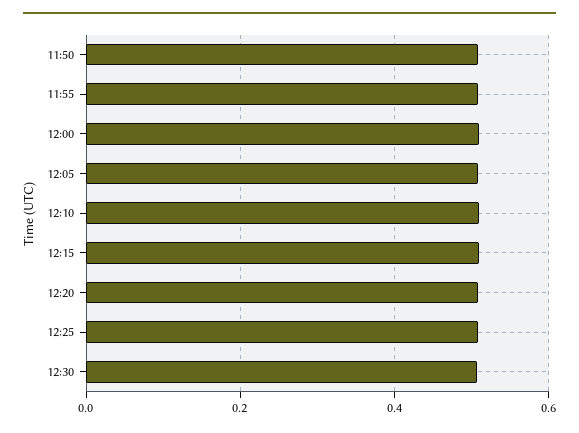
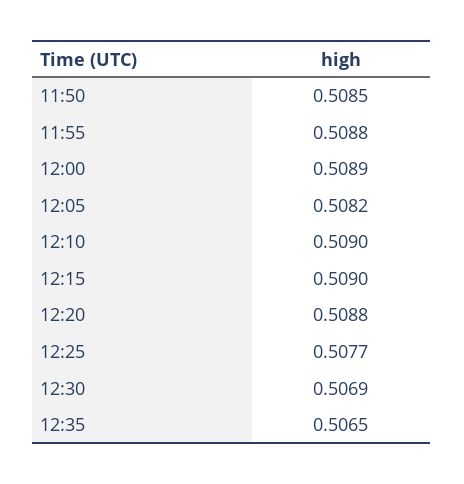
12:35: none -> 0.5065

